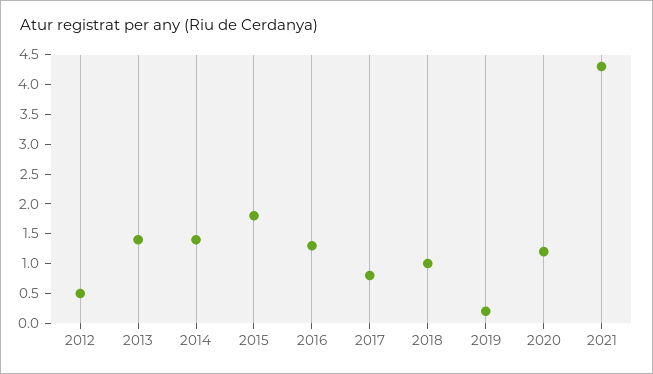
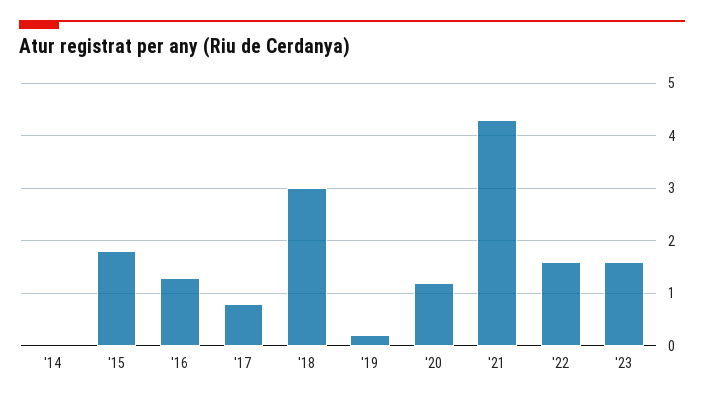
2012: 0.5 -> none
2013: 1.5 -> none
2014: 1.5 -> 0
2018: 1 -> 3
'22: none -> 1.5
'23: none -> 1.5

